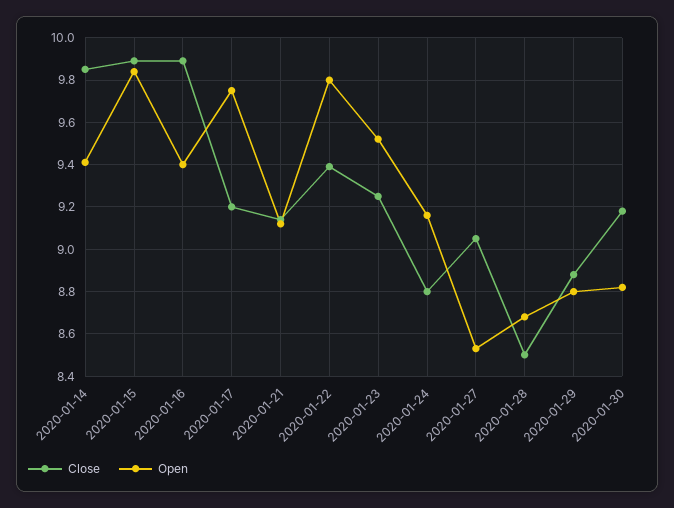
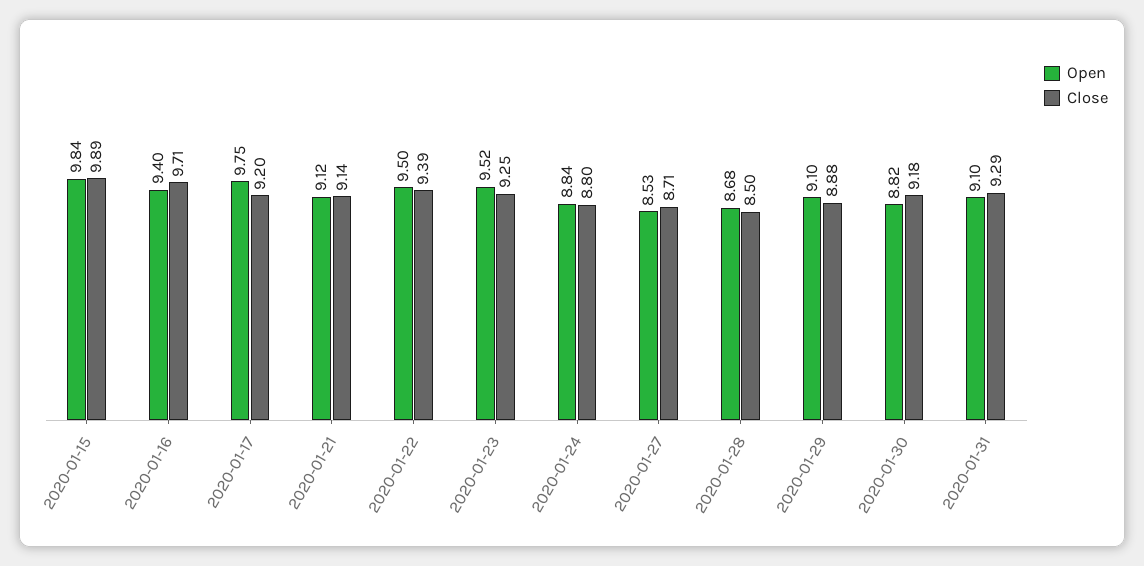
Close, 2020-01-14: 9.85 -> none
Open, 2020-01-14: 9.4 -> none
Close, 2020-01-16: 9.9 -> 9.71
Open, 2020-01-22: 9.8 -> 9.5
Open, 2020-01-24: 9.15 -> 8.84
Close, 2020-01-27: 9.05 -> 8.71
Open, 2020-01-29: 8.8 -> 9.1
Open, 2020-01-31: none -> 9.1
Close, 2020-01-31: none -> 9.29

